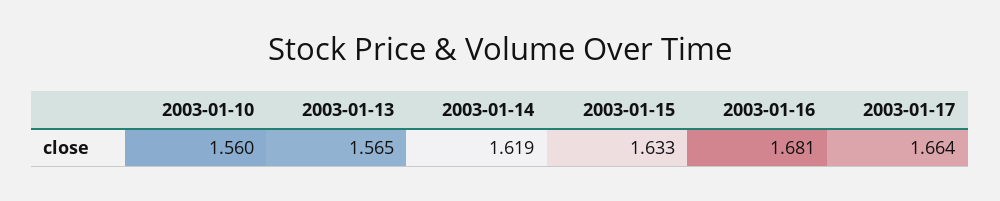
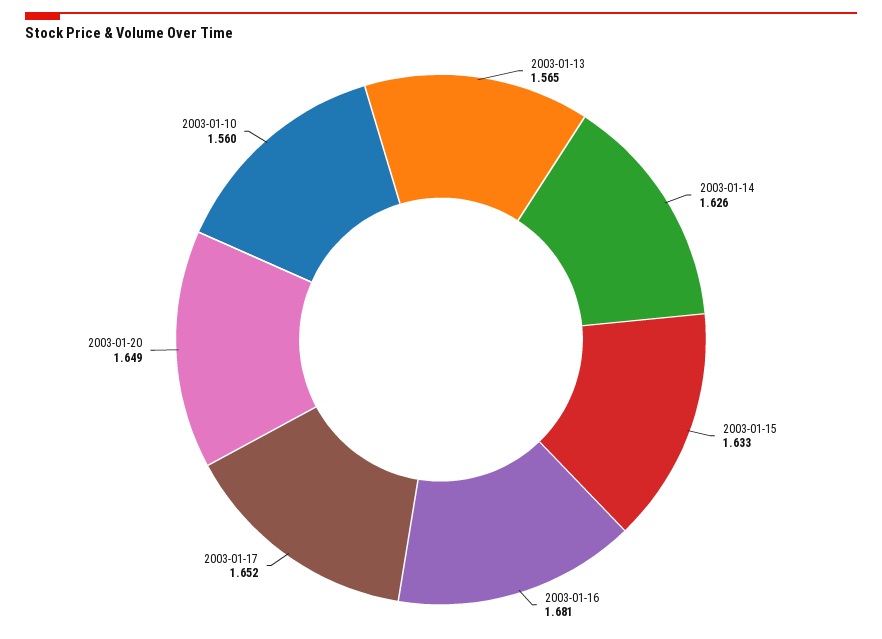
2003-01-14: 1.619 -> 1.626
2003-01-17: 1.664 -> 1.652
2003-01-20: none -> 1.649

